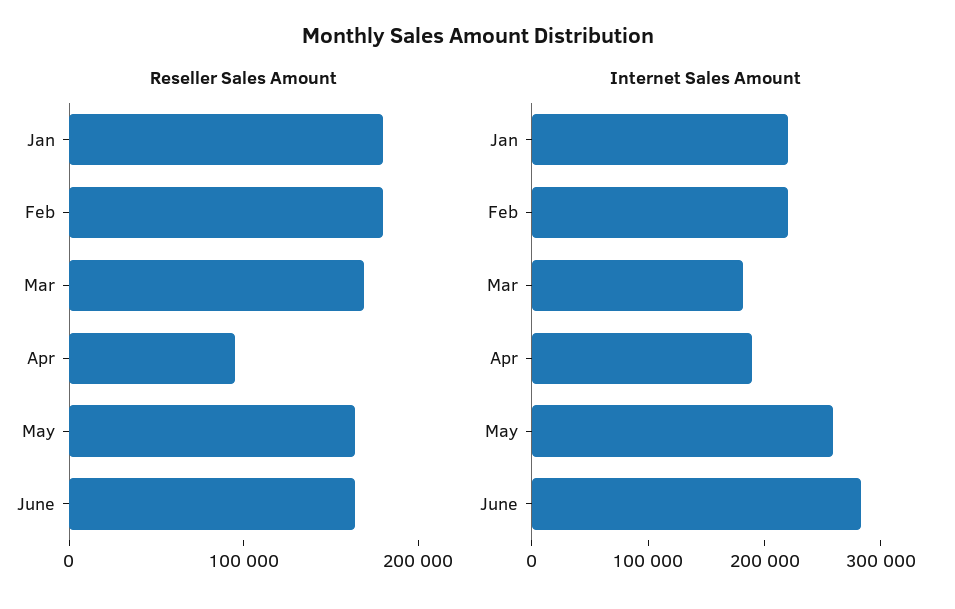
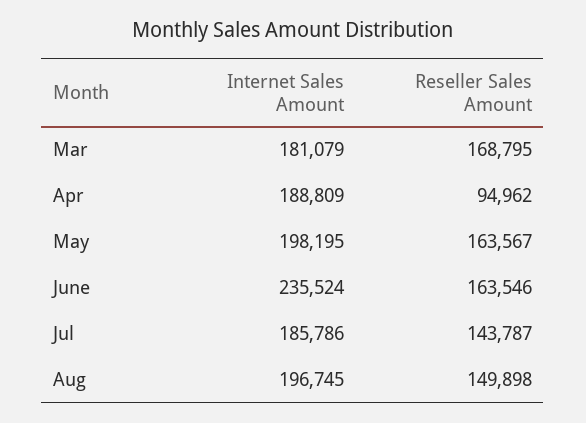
Reseller Sales Amount, Jan: 180000 -> none
Reseller Sales Amount, Feb: 180000 -> none
Internet Sales Amount, Jan: 220000 -> none
Internet Sales Amount, Feb: 220000 -> none
Internet Sales Amount, May: 260000 -> 198195
Internet Sales Amount, June: 280000 -> 235524
Internet Sales Amount, Jul: none -> 185786
Reseller Sales Amount, Jul: none -> 143787
Internet Sales Amount, Aug: none -> 196745
Reseller Sales Amount, Aug: none -> 149898

